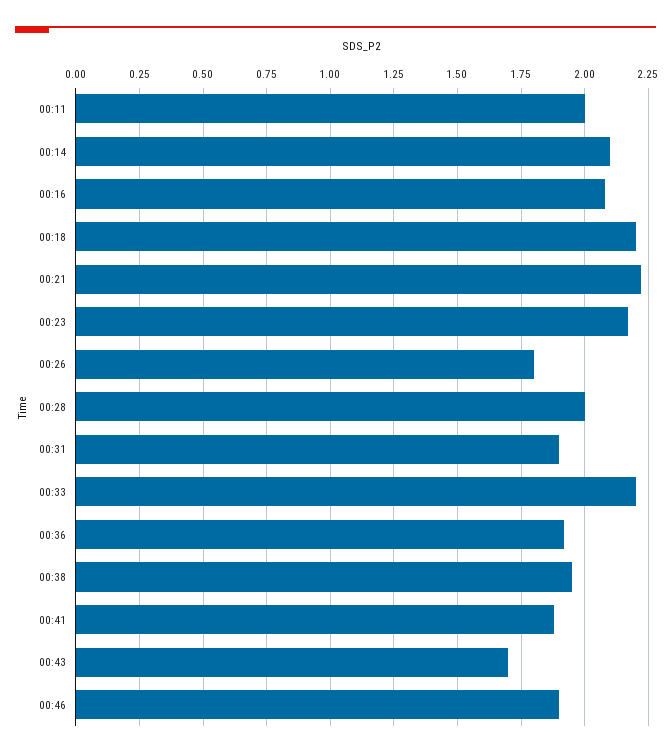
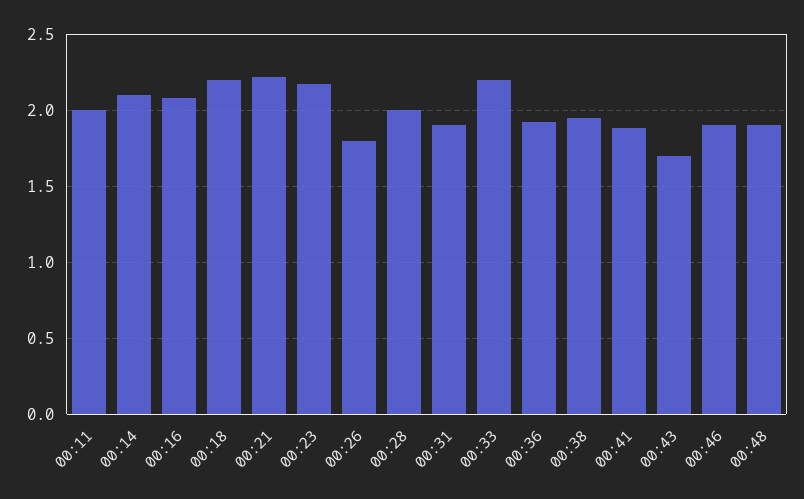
00:48: none -> 1.9

